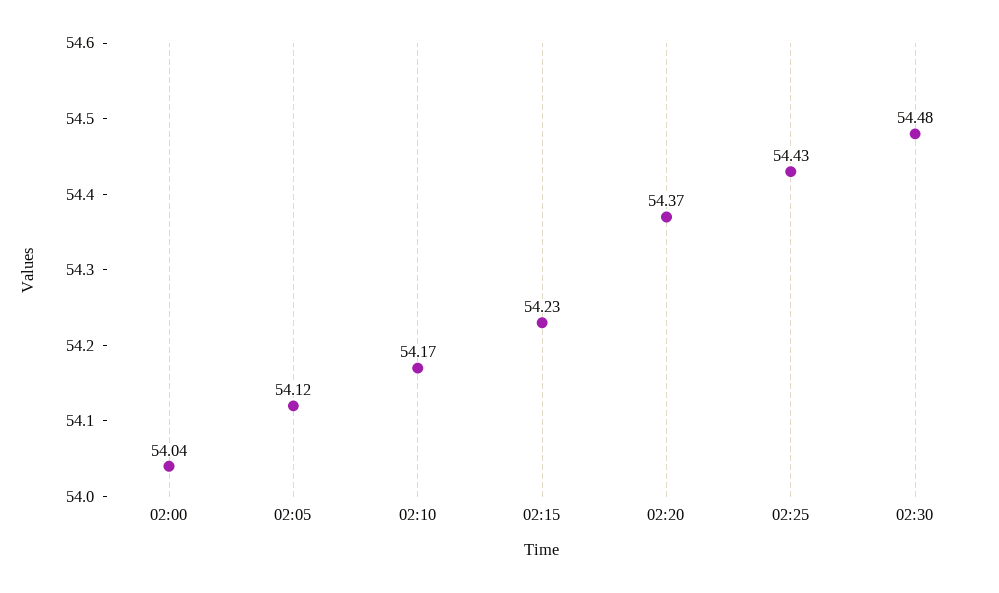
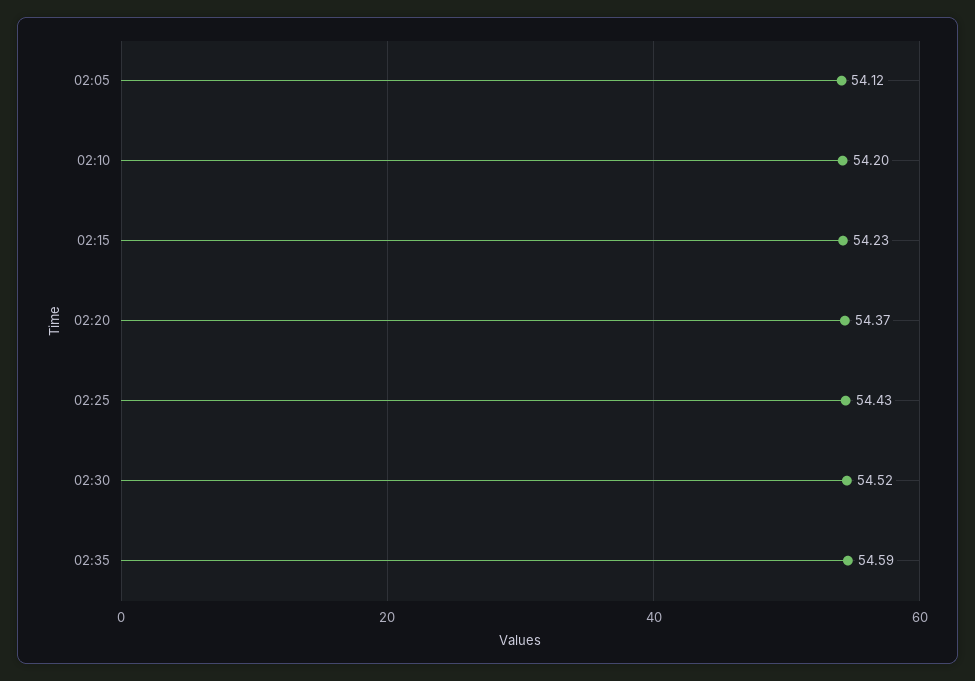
02:00: 54.04 -> none
02:10: 54.17 -> 54.2
02:30: 54.48 -> 54.52
02:35: none -> 54.59

